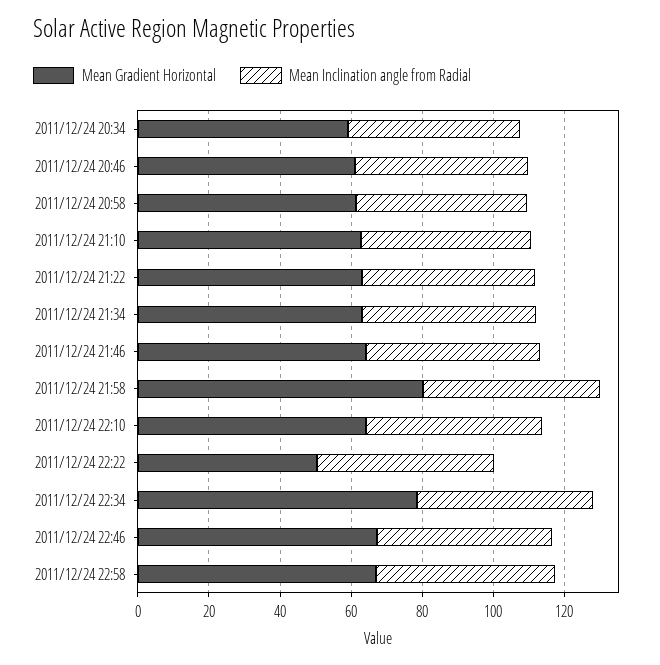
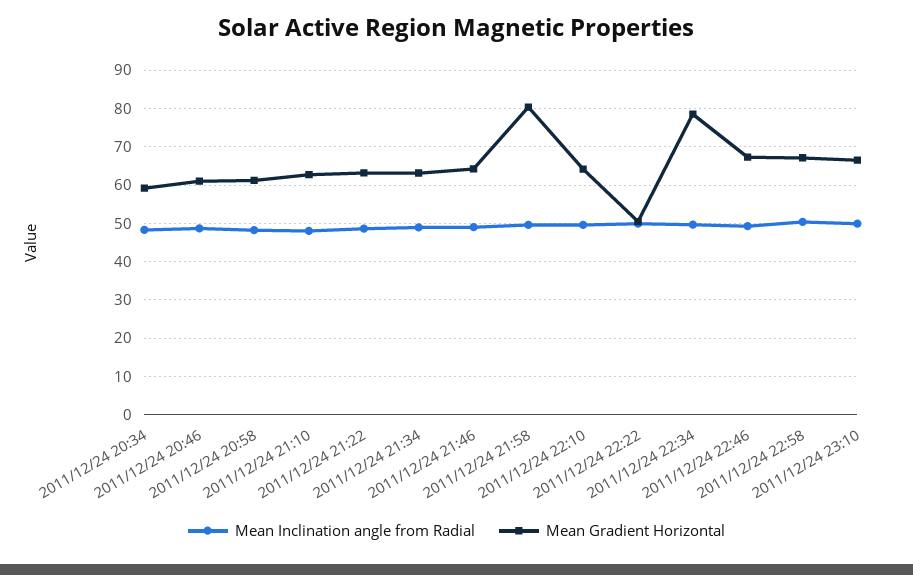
Mean Inclination angle from Radial, 2011/12/24 23:10: none -> 50
Mean Gradient Horizontal, 2011/12/24 23:10: none -> 66

